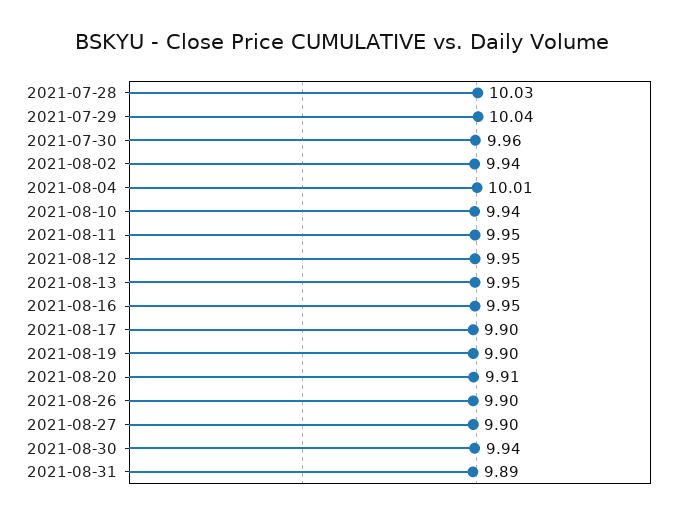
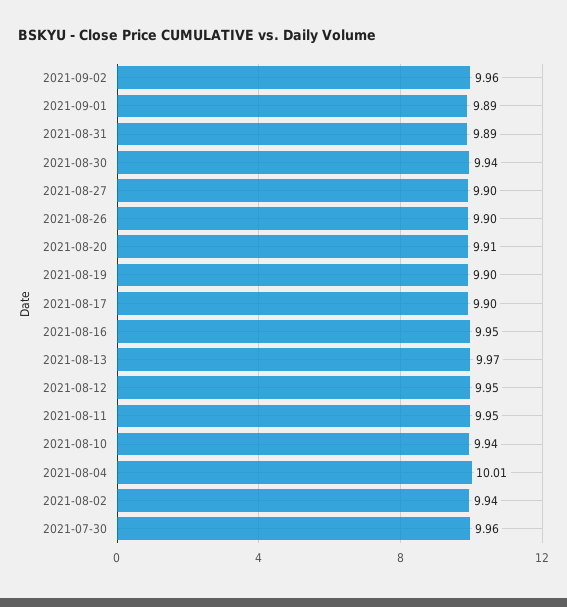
2021-07-28: 10.03 -> none
2021-07-29: 10.04 -> none
2021-08-13: 9.95 -> 9.97
2021-09-02: none -> 9.96
2021-09-01: none -> 9.89

